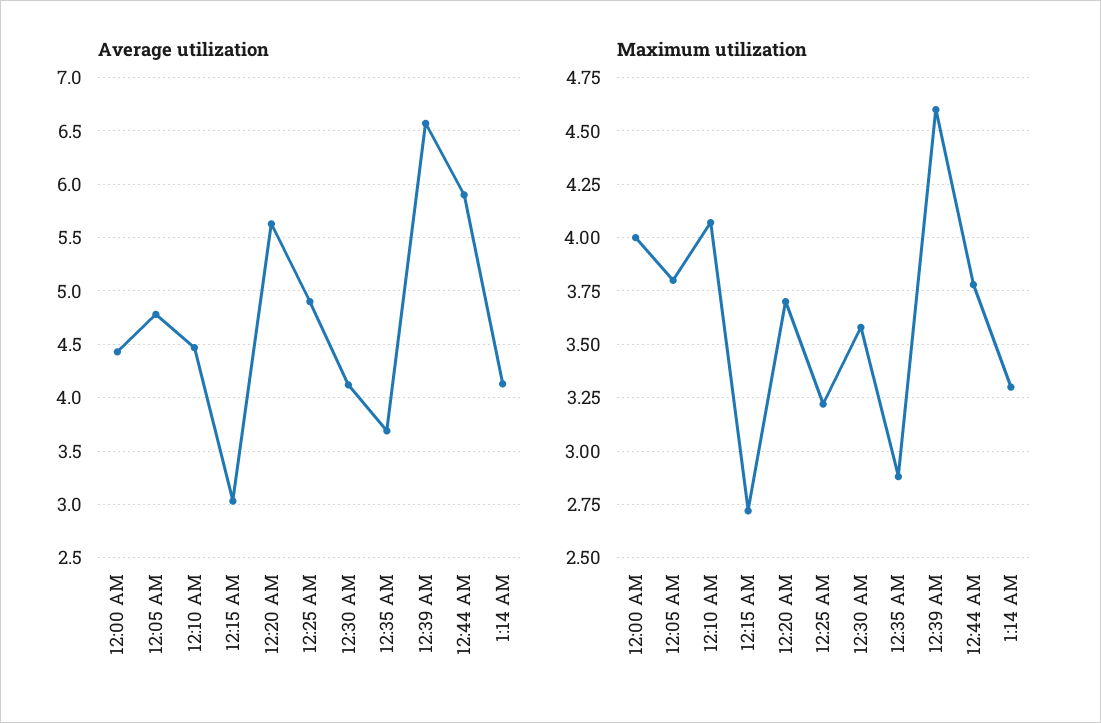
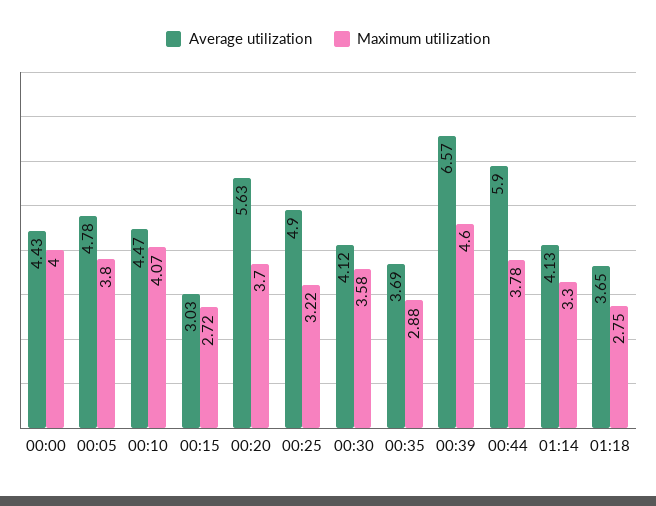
Average utilization, 01:18: none -> 3.65
Maximum utilization, 01:18: none -> 2.75

